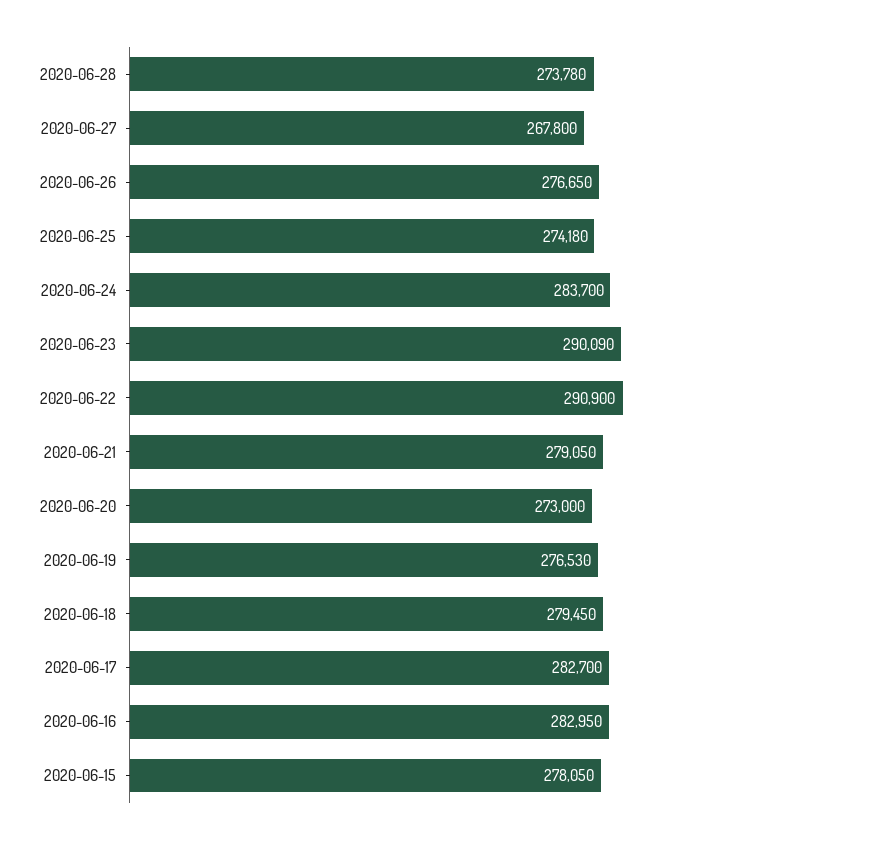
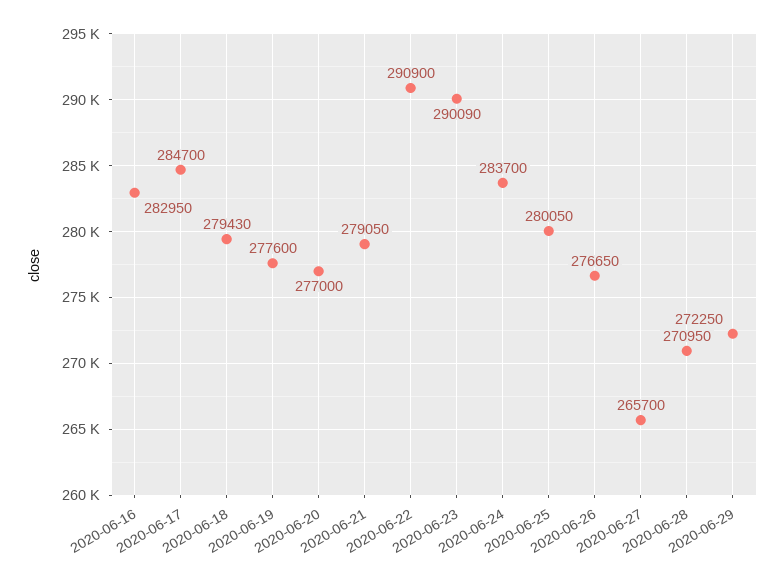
2020-06-28: 273780 -> 270950
2020-06-27: 267800 -> 265700
2020-06-25: 274180 -> 280050
2020-06-20: 273000 -> 277000
2020-06-19: 276530 -> 277600
2020-06-18: 279450 -> 279430
2020-06-17: 282700 -> 284700
2020-06-15: 278050 -> none
2020-06-29: none -> 272250

